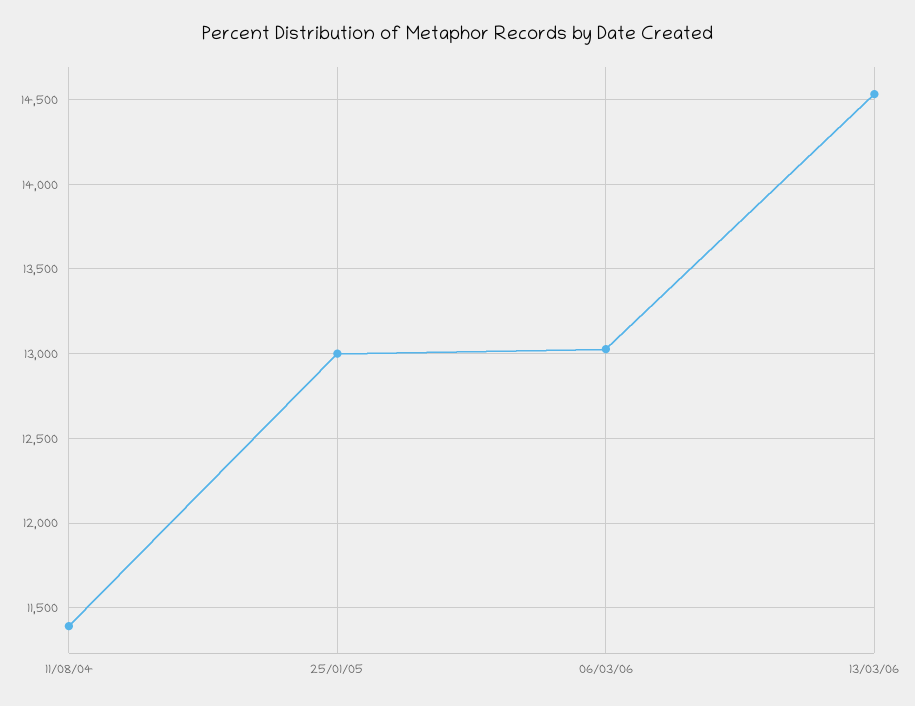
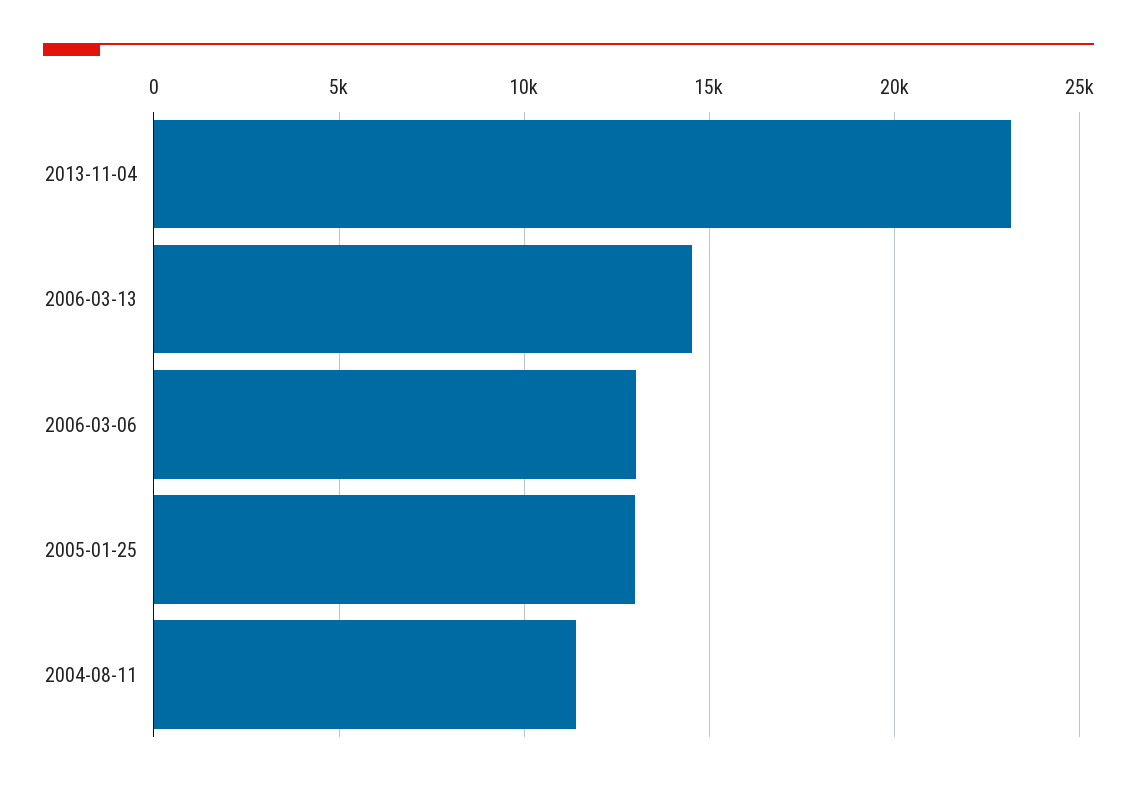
2013-11-04: none -> 23000

